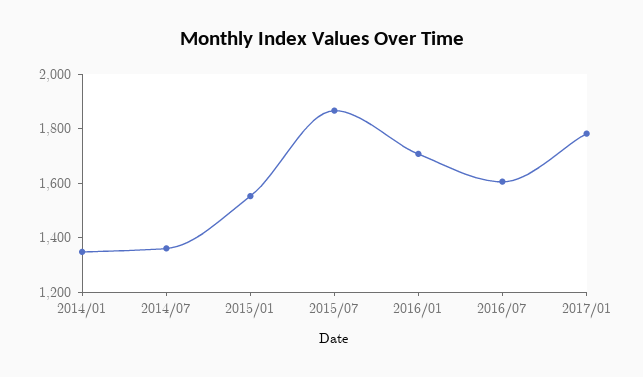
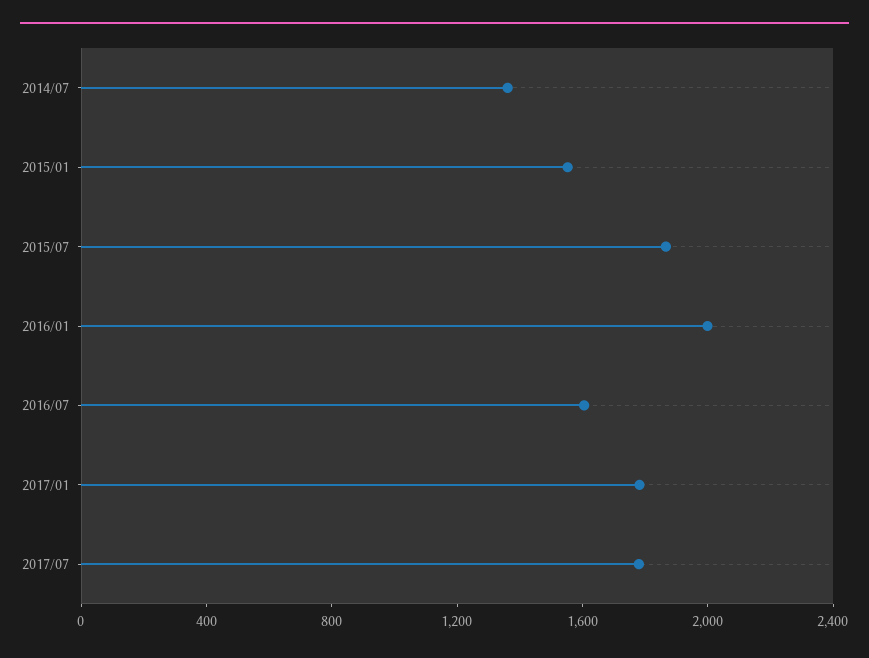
2014/01: 1350 -> none
2016/01: 1700 -> 2000
2017/07: none -> 1800

